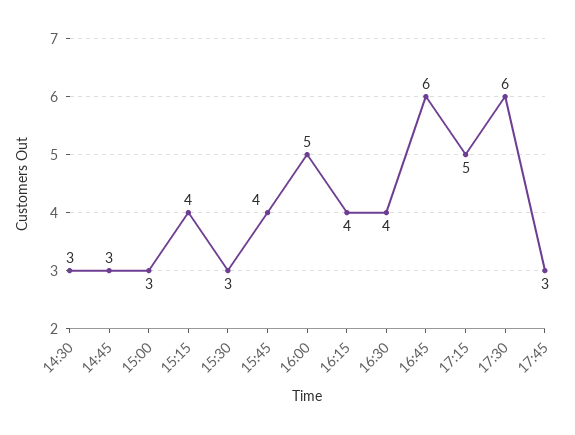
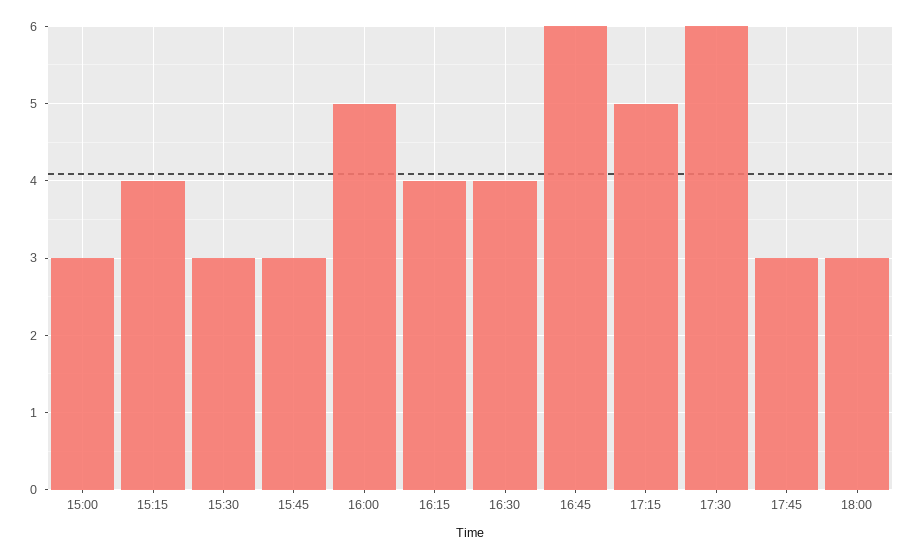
14:30: 3 -> none
14:45: 3 -> none
15:45: 4 -> 3
18:00: none -> 3

